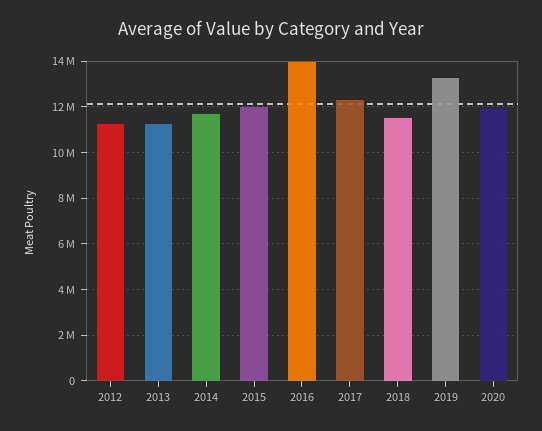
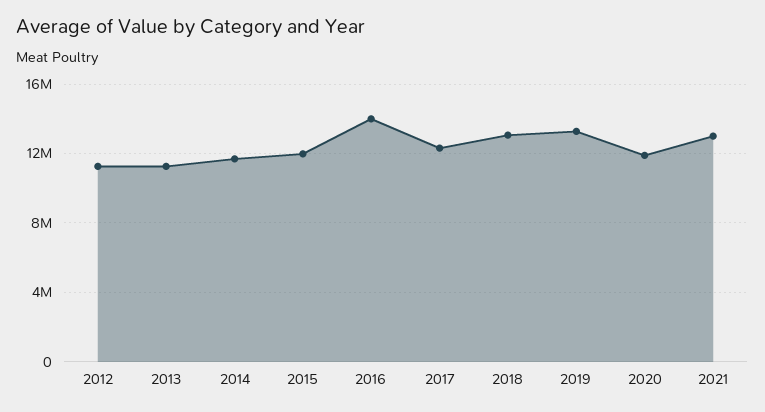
2018: 11500000 -> 13000000
2021: none -> 13000000

